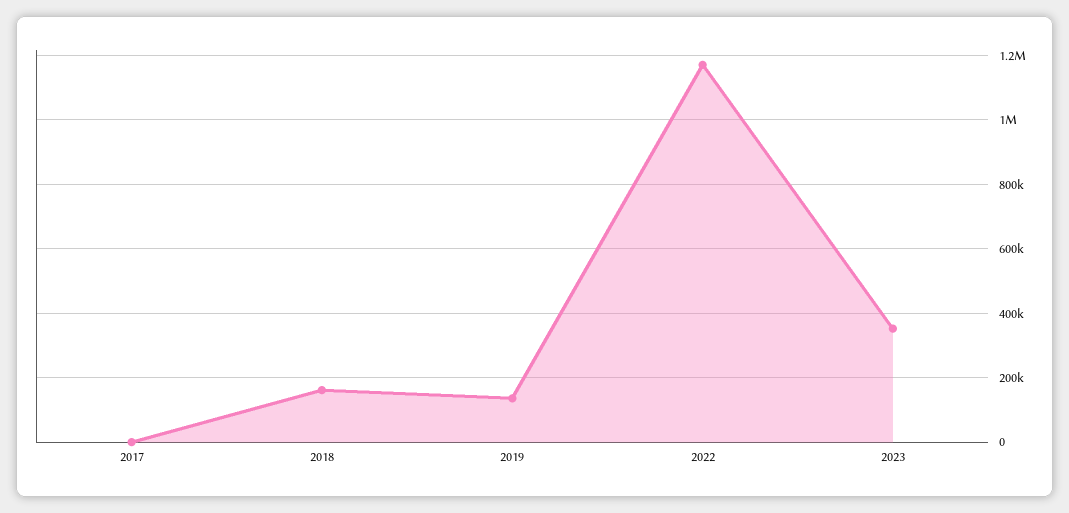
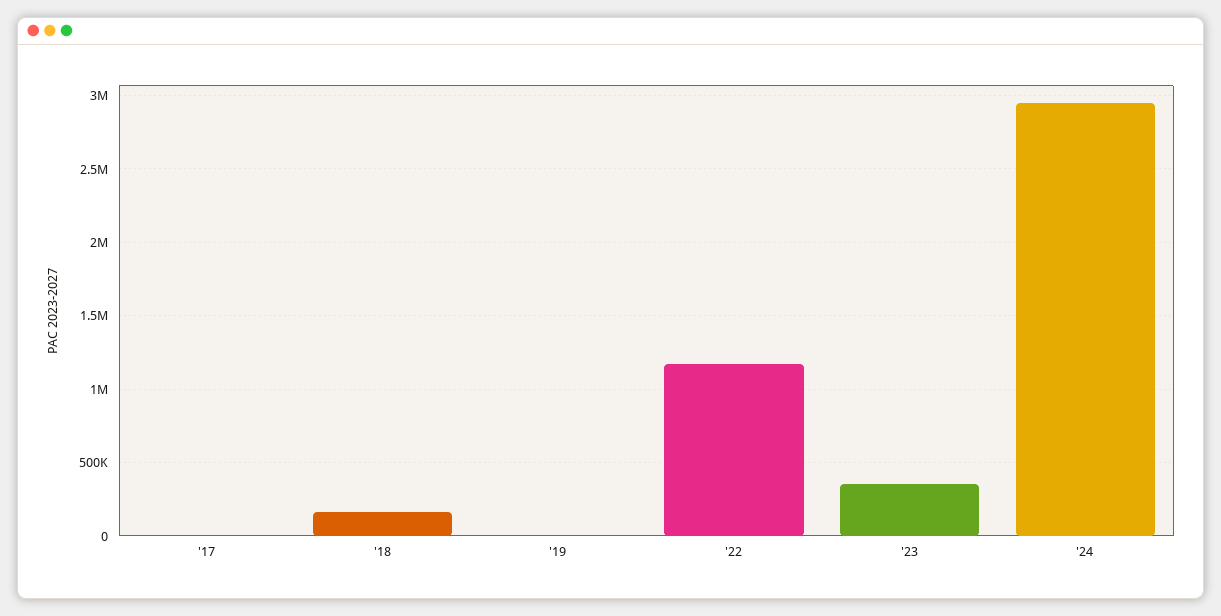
2019: 140000 -> 0
'24: none -> 2950000

